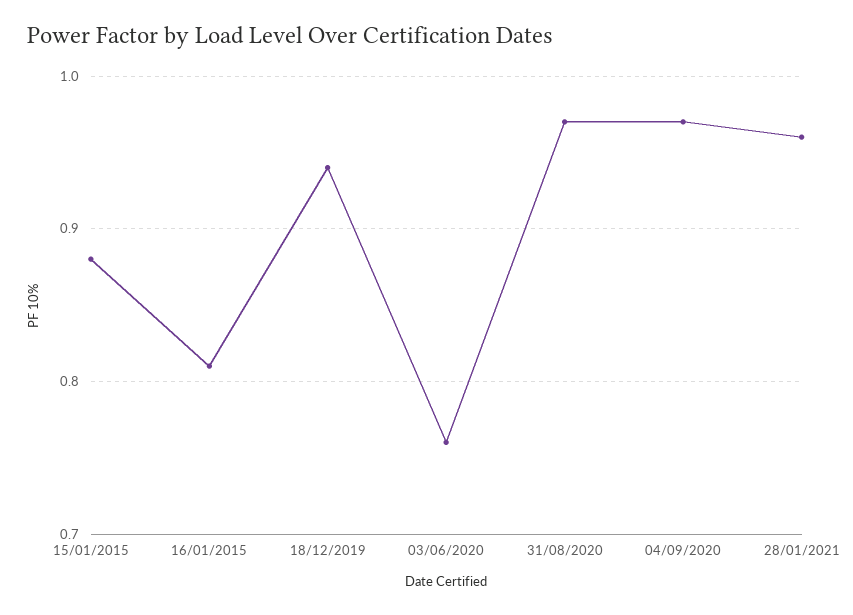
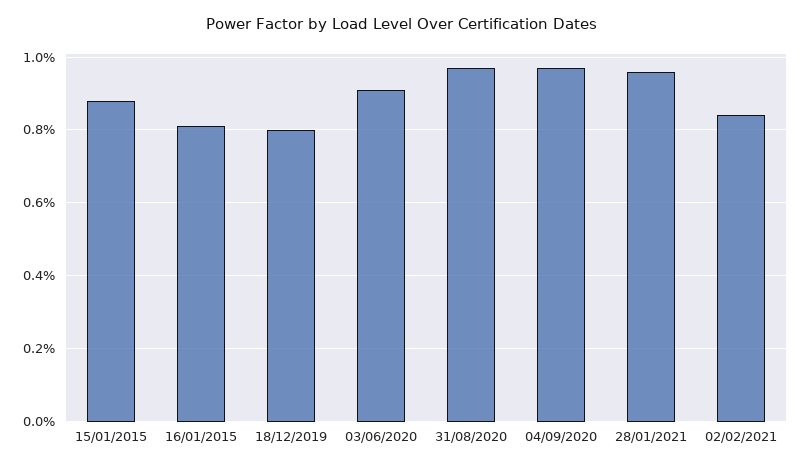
18/12/2019: 0.94 -> 0.8
03/06/2020: 0.76 -> 0.9
02/02/2021: none -> 0.85

